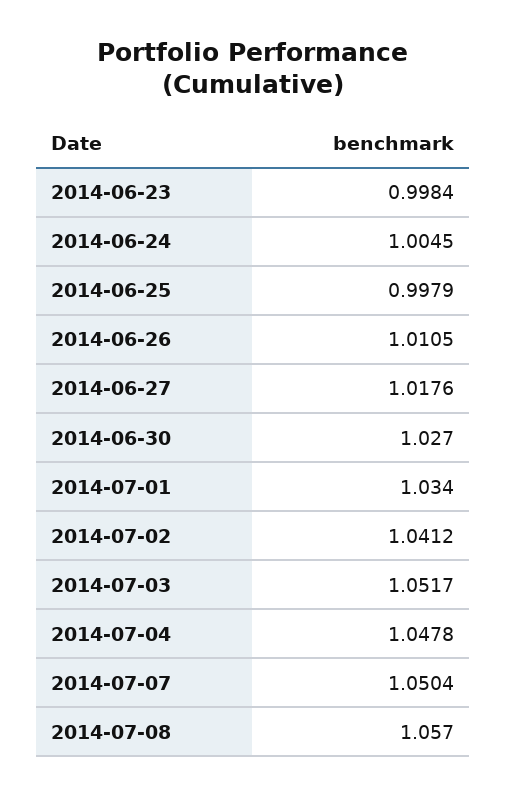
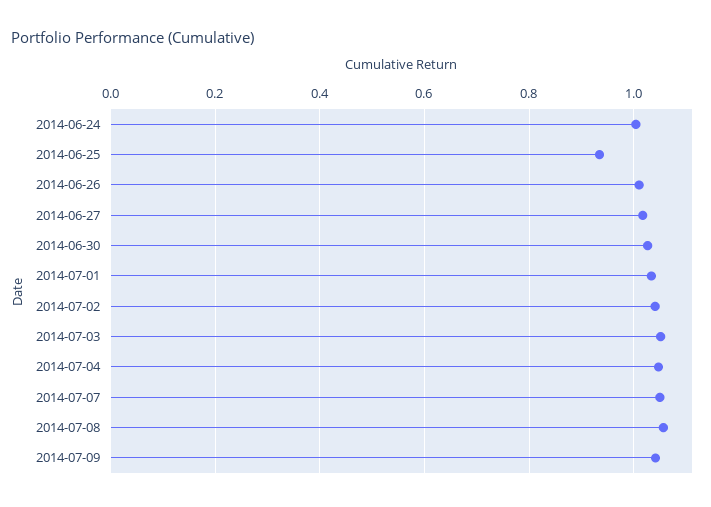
2014-06-23: 0.9984 -> none
2014-06-25: 0.9979 -> 0.94
2014-07-09: none -> 1.04

